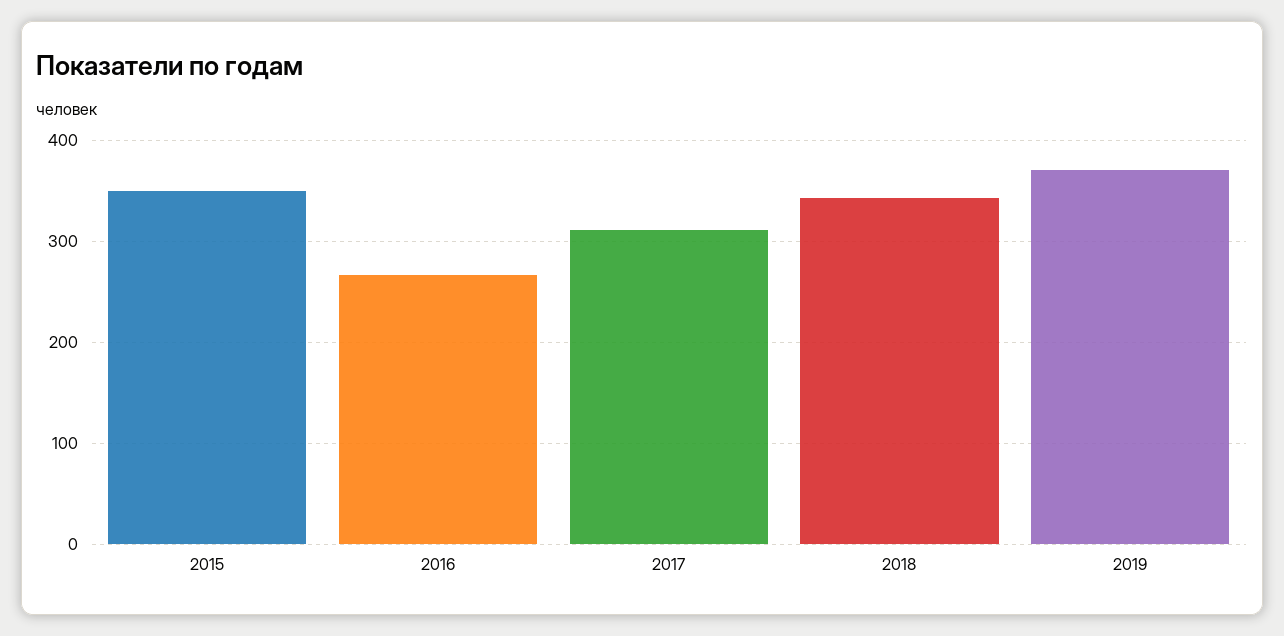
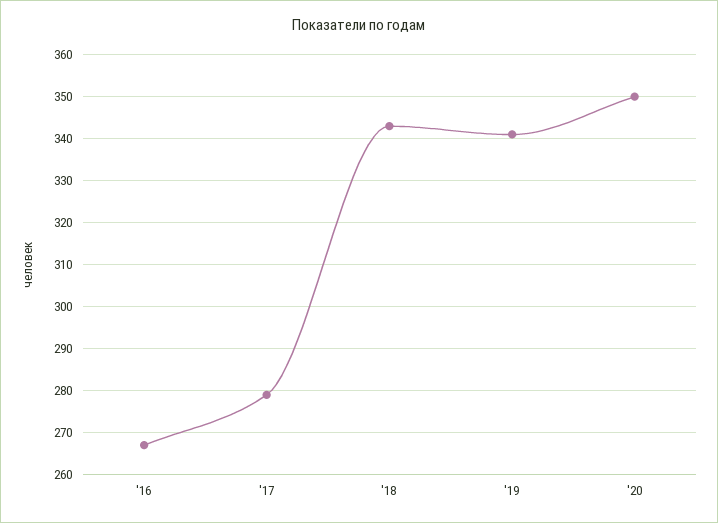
2015: 350 -> none
2017: 310 -> 280
2019: 370 -> 340
'20: none -> 350

